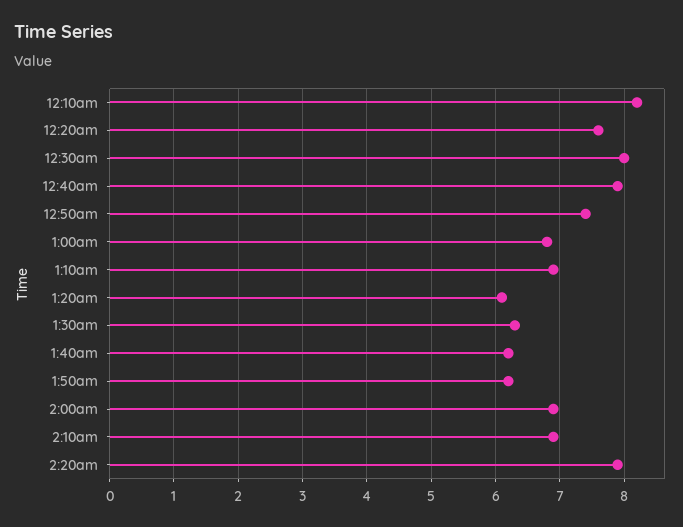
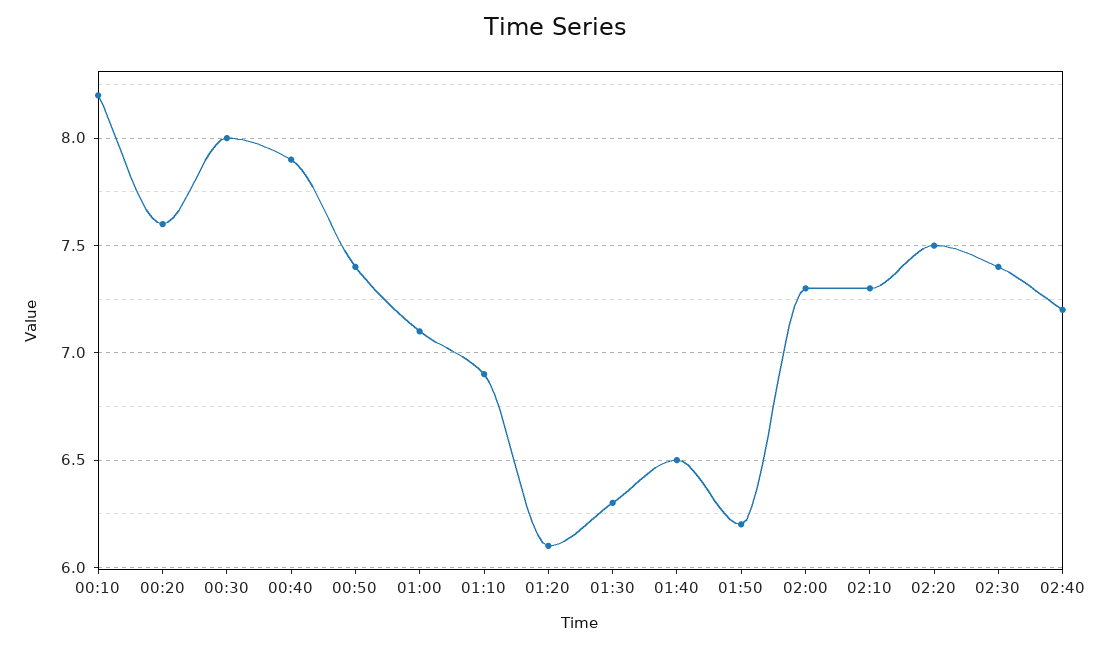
1:00am: 6.8 -> 7.1
1:40am: 6.2 -> 6.5
2:00am: 6.9 -> 7.3
2:10am: 6.9 -> 7.3
2:20am: 7.9 -> 7.5
02:30: none -> 7.4
02:40: none -> 7.2

